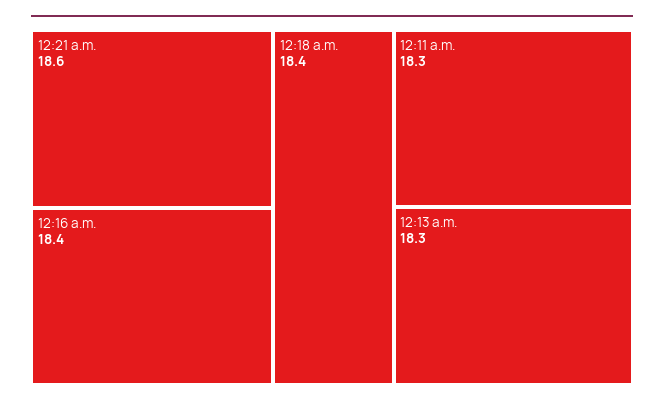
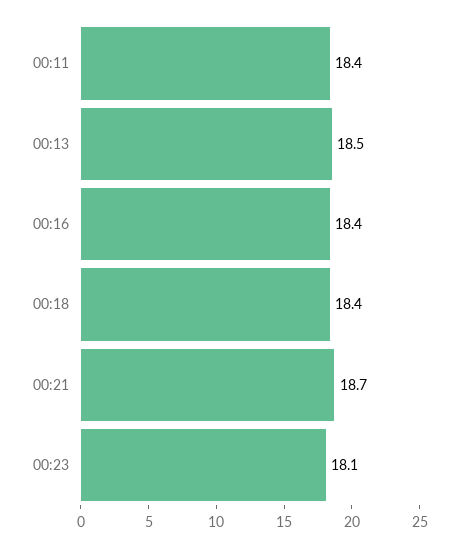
12:21 a.m.: 18.6 -> 18.7
12:11 a.m.: 18.3 -> 18.4
12:13 a.m.: 18.3 -> 18.5
00:23: none -> 18.1

